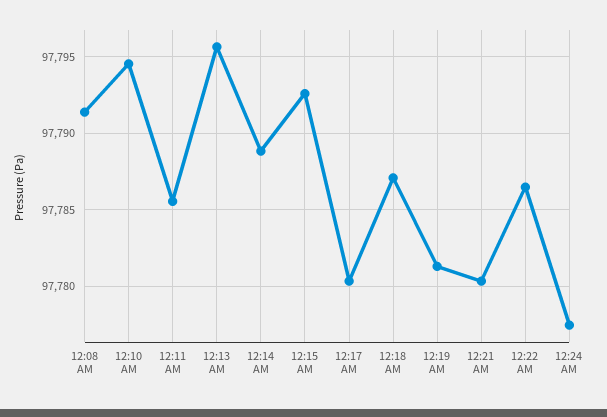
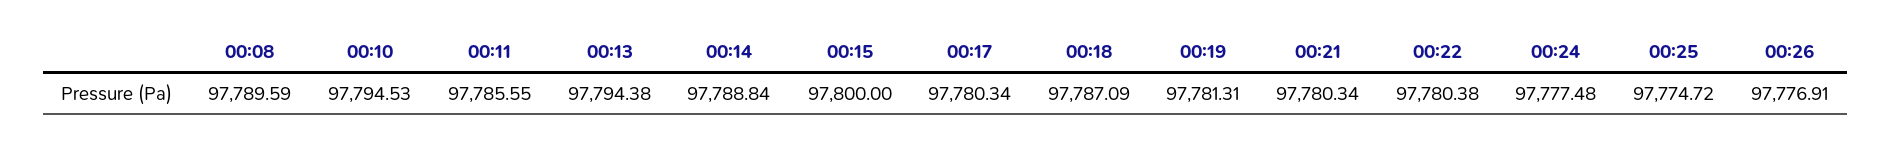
12:08 AM: 97791.5 -> 97789.59
12:13 AM: 97795.5 -> 97794.38
12:15 AM: 97792.5 -> 97800
12:22 AM: 97786.5 -> 97780.38
00:25: none -> 97774.72
00:26: none -> 97776.91

